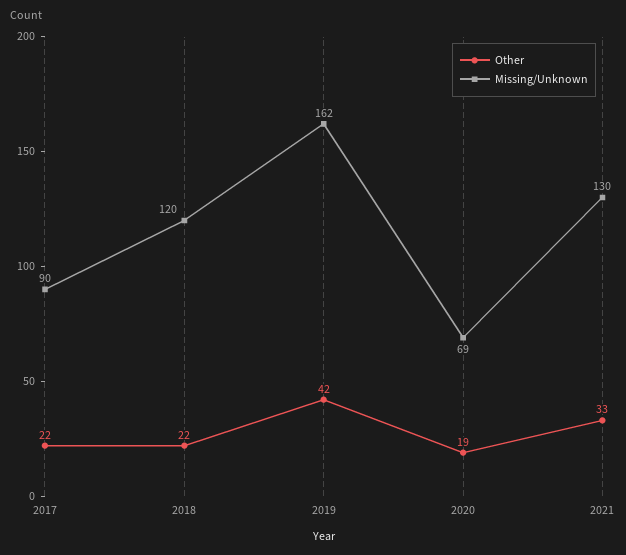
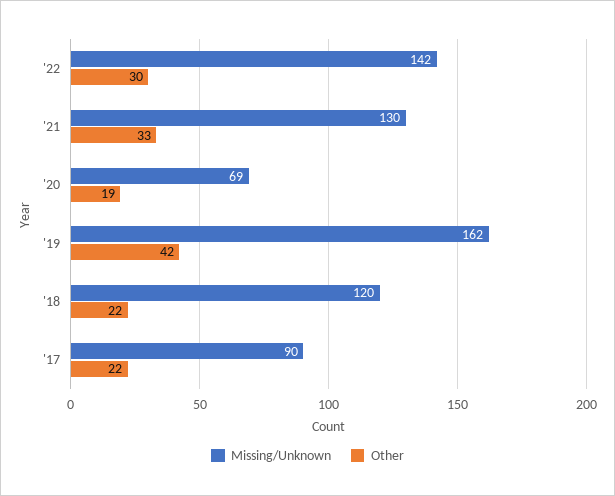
Missing/Unknown, '22: none -> 142
Other, '22: none -> 30

